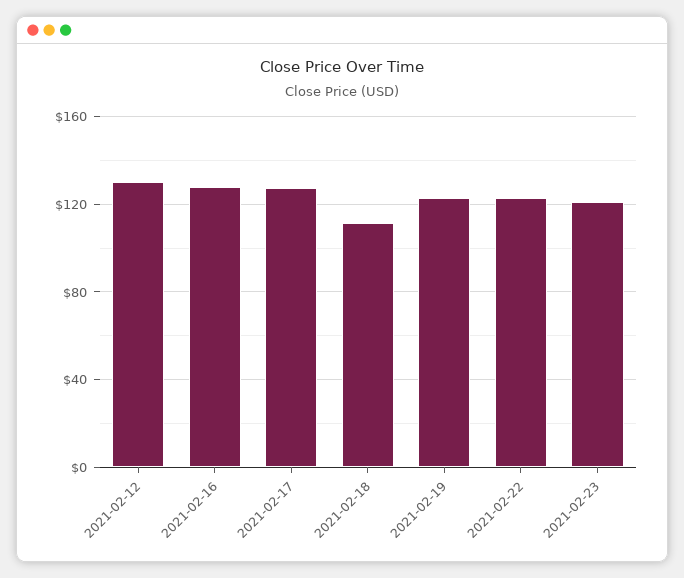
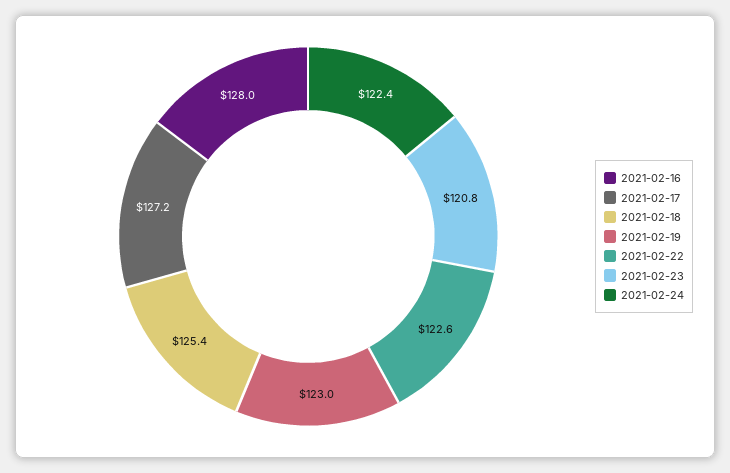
2021-02-12: 130 -> none
2021-02-18: 110 -> 125.4
2021-02-24: none -> 122.4

